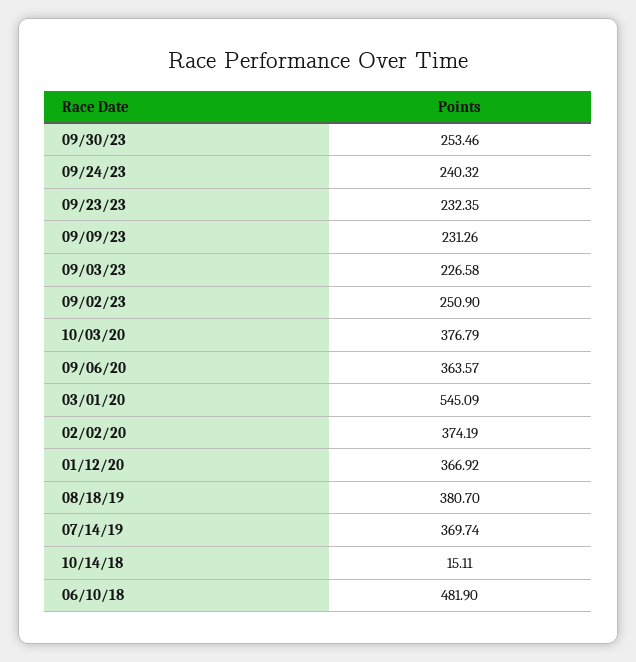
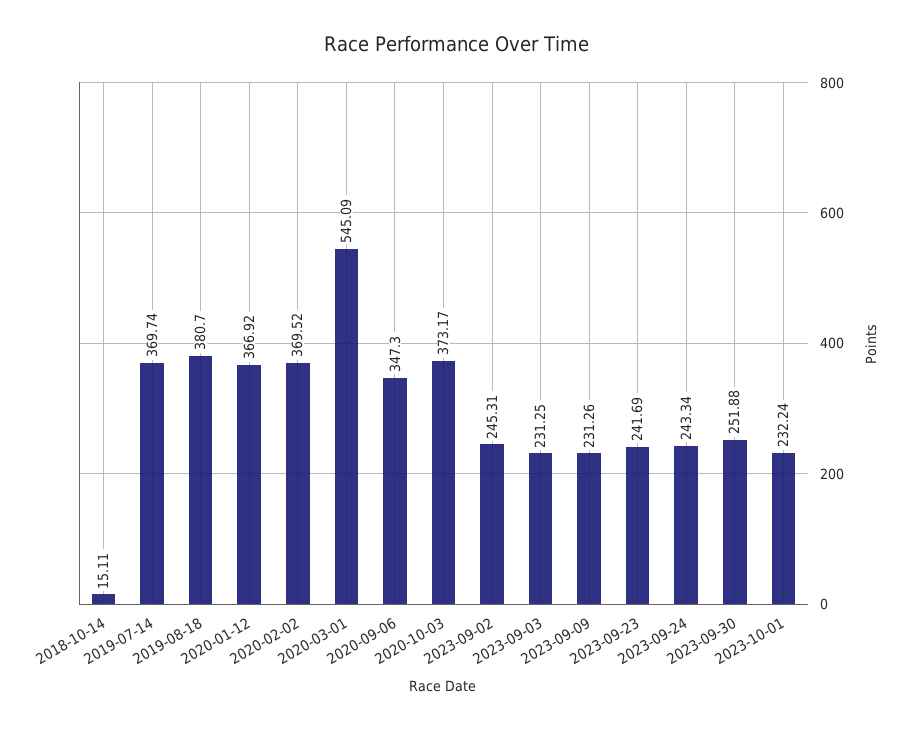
09/30/23: 253.46 -> 251.88
09/24/23: 240.32 -> 243.34
09/23/23: 232.35 -> 241.69
09/03/23: 226.58 -> 231.25
09/02/23: 250.9 -> 245.31
10/03/20: 376.79 -> 373.17
09/06/20: 363.57 -> 347.3
02/02/20: 374.19 -> 369.52
06/10/18: 481.9 -> none
2023-10-01: none -> 232.24

